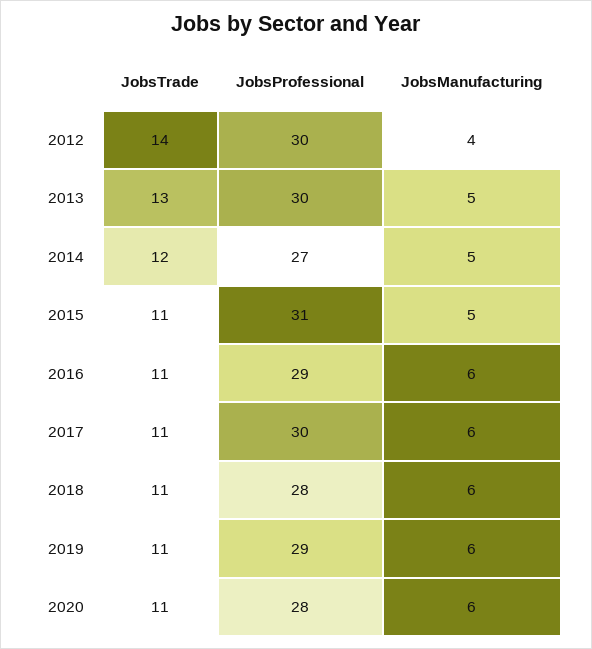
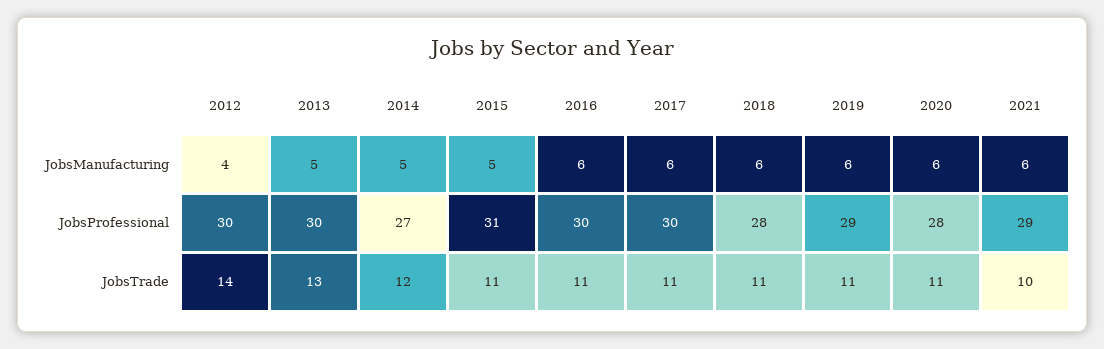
JobsProfessional, 2016: 29 -> 30
JobsManufacturing, 2021: none -> 6
JobsProfessional, 2021: none -> 29
JobsTrade, 2021: none -> 10

